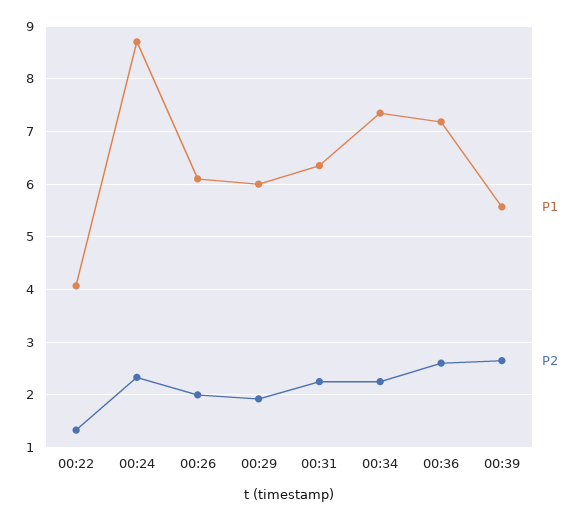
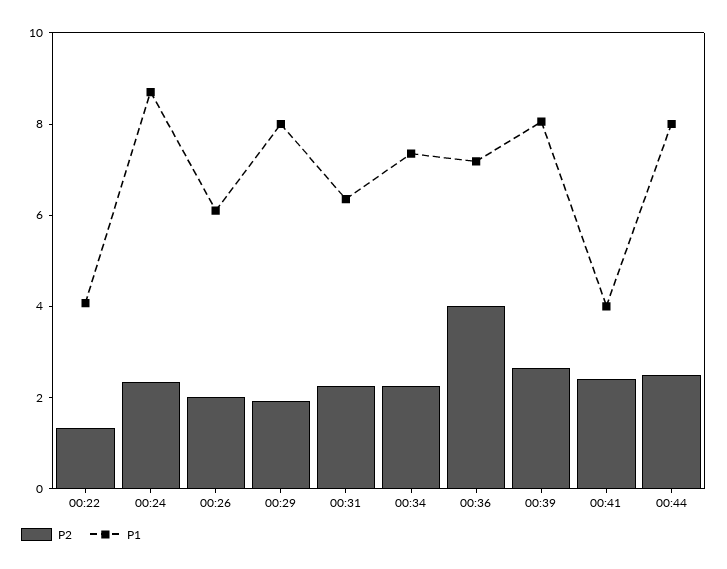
P1, 00:29: 6 -> 8
P2, 00:36: 2.6 -> 4
P1, 00:39: 5.6 -> 8
P2, 00:41: none -> 2.5
P1, 00:41: none -> 4
P2, 00:44: none -> 2.5
P1, 00:44: none -> 8

